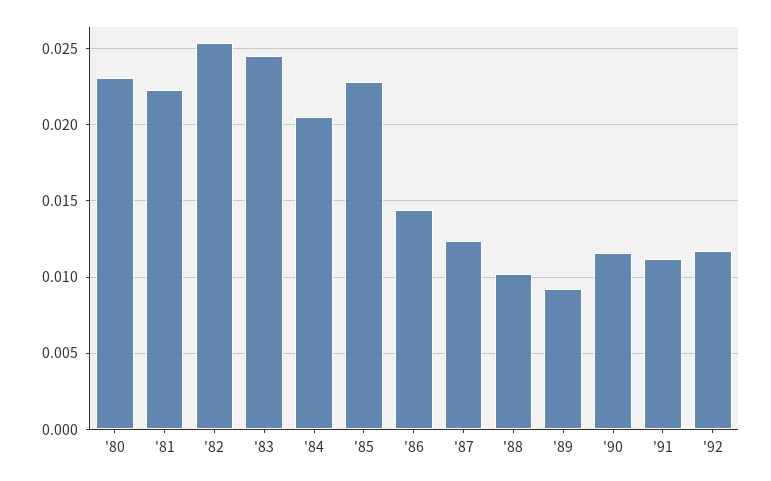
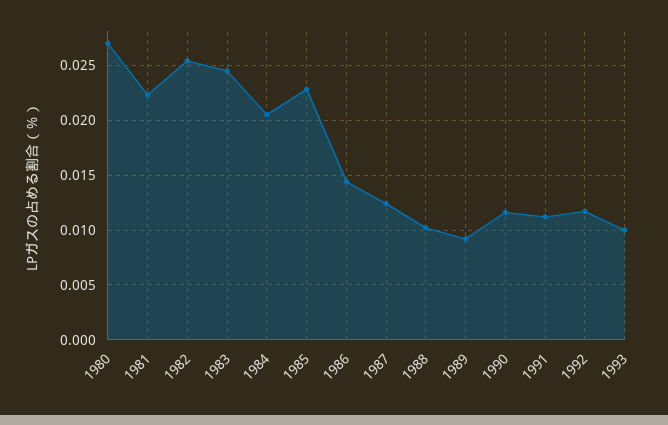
'80: 0.023 -> 0.027
1993: none -> 0.01

